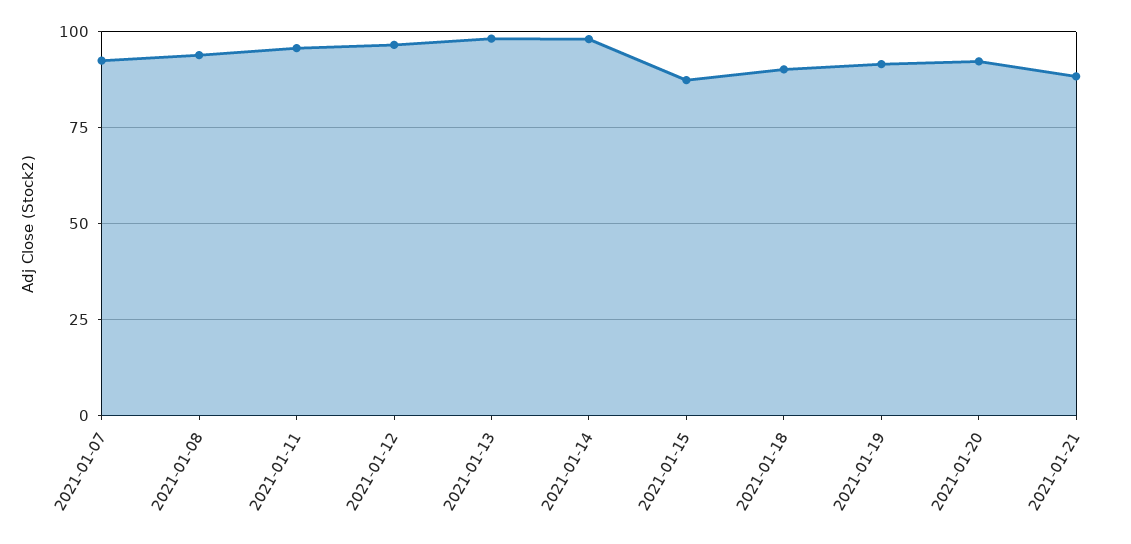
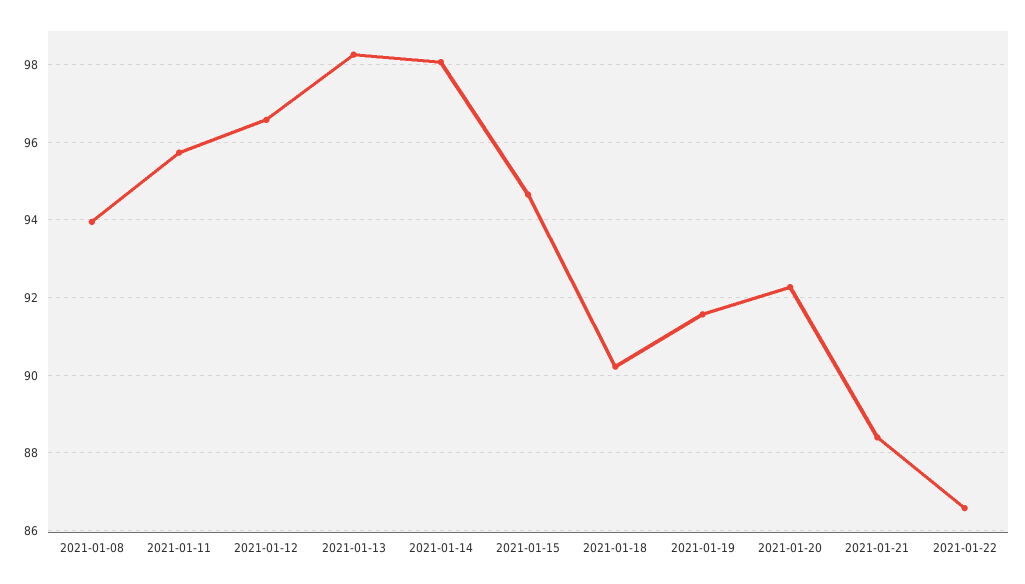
2021-01-07: 92.5 -> none
2021-01-15: 87.5 -> 94.6
2021-01-22: none -> 86.6

